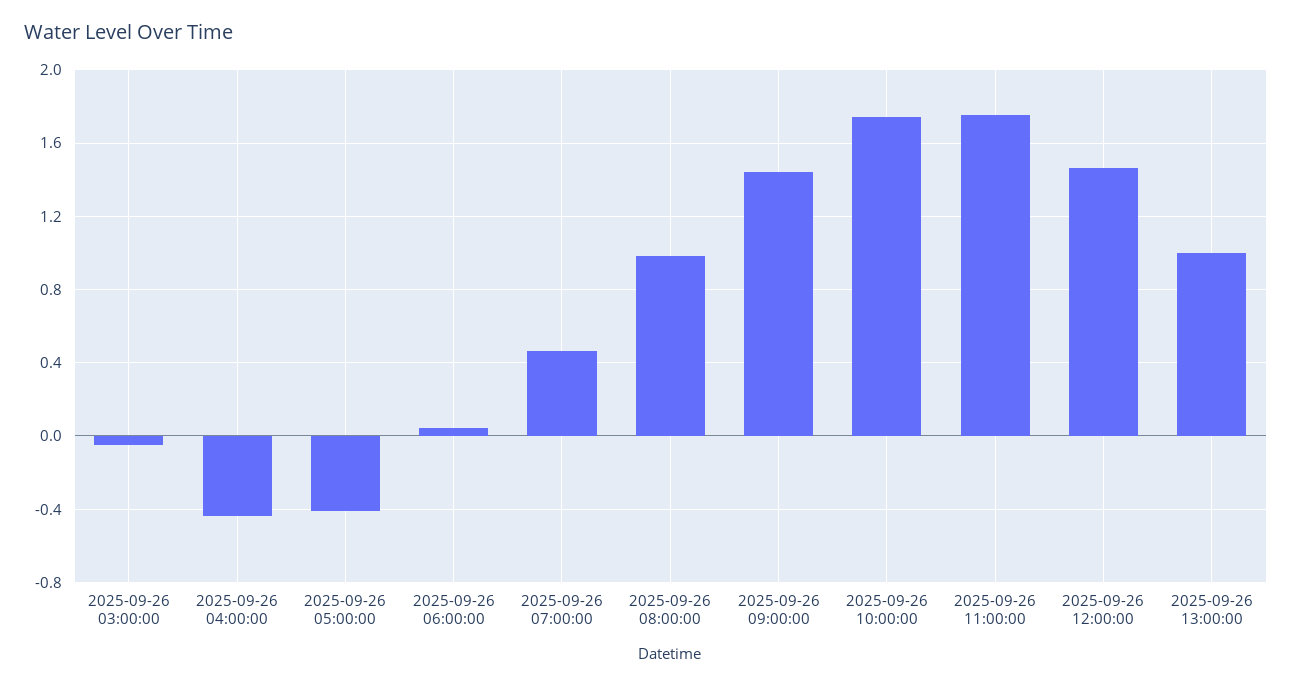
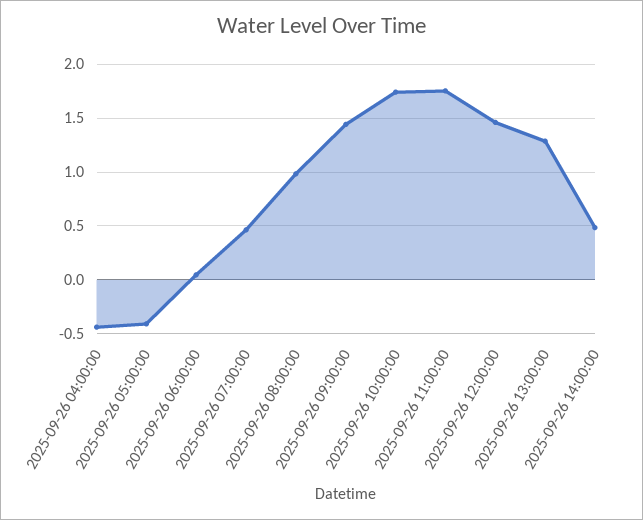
2025-09-26 03:00:00: -0.05 -> none
2025-09-26 13:00:00: 1 -> 1.3
2025-09-26 14:00:00: none -> 0.5

